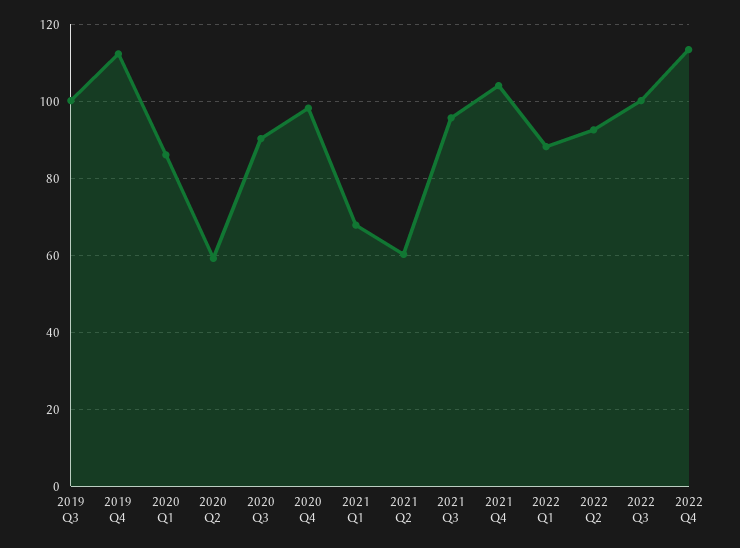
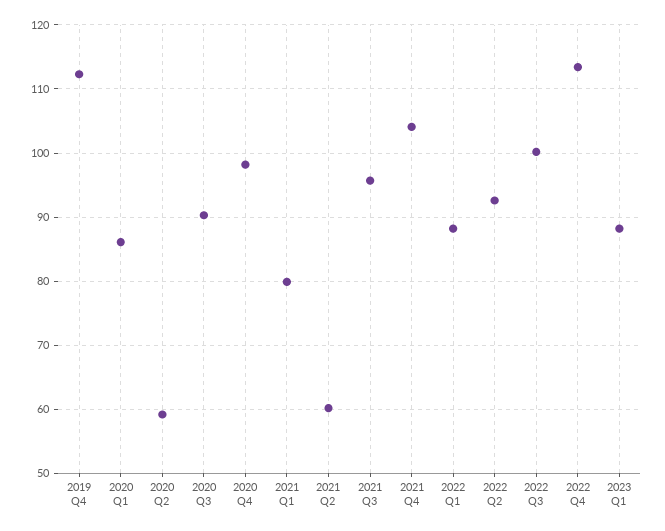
2019 Q3: 100 -> none
2021 Q1: 68 -> 80
2023 Q1: none -> 88

